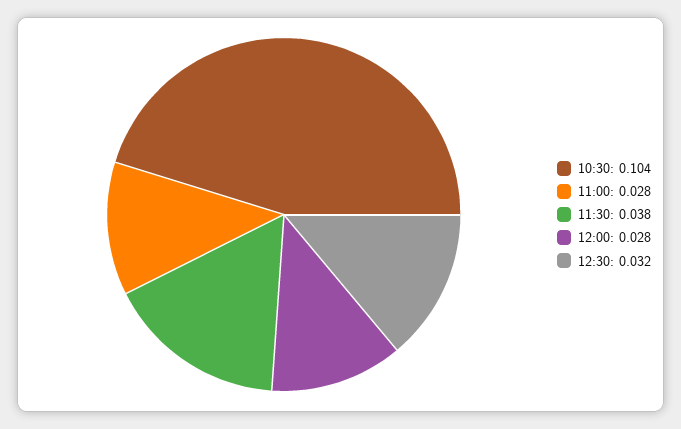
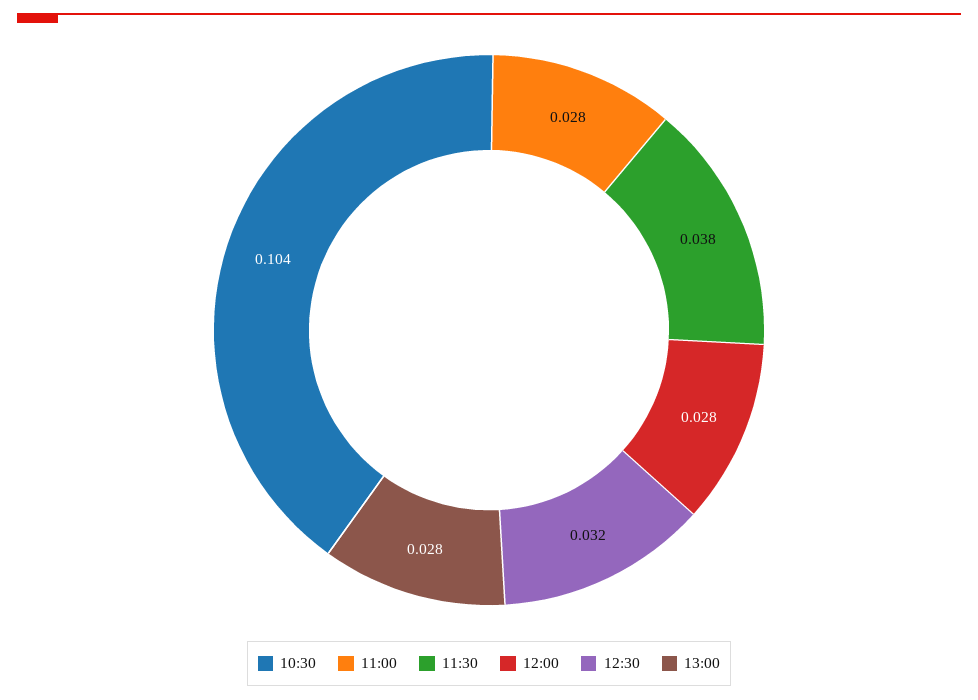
13:00: none -> 0.028

